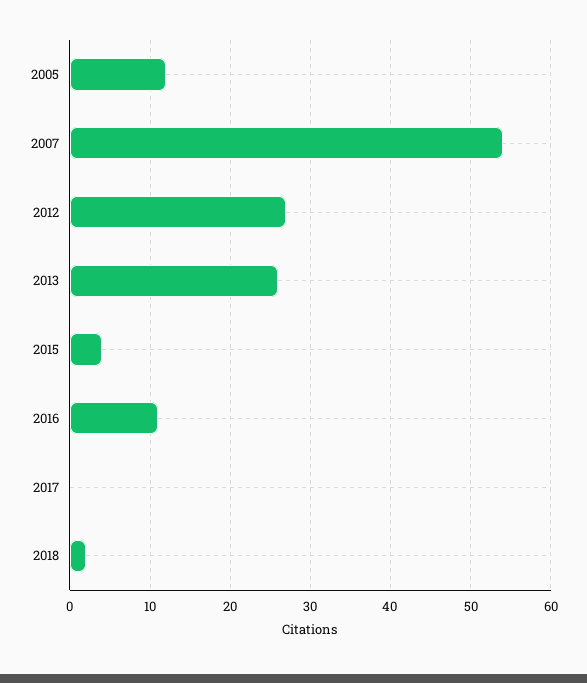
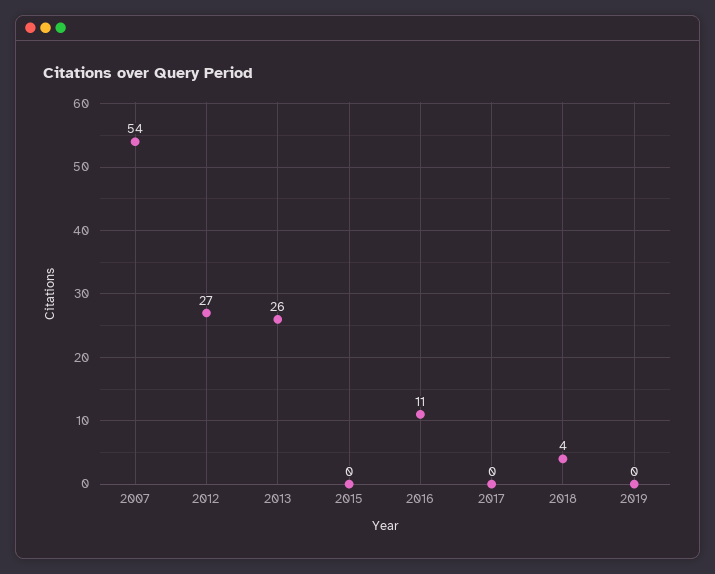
2005: 12 -> none
2015: 4 -> 0
2018: 2 -> 4
2019: none -> 0

